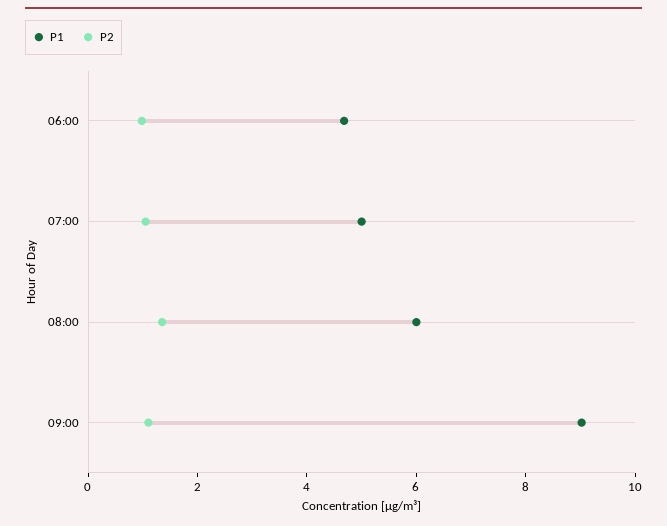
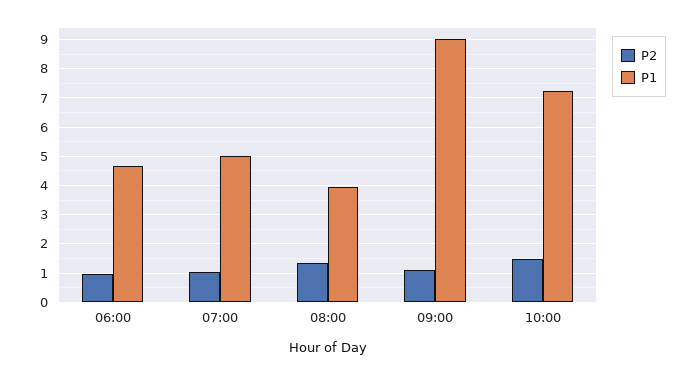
P1, 08:00: 6 -> 4
P2, 10:00: none -> 1.5
P1, 10:00: none -> 7.25

